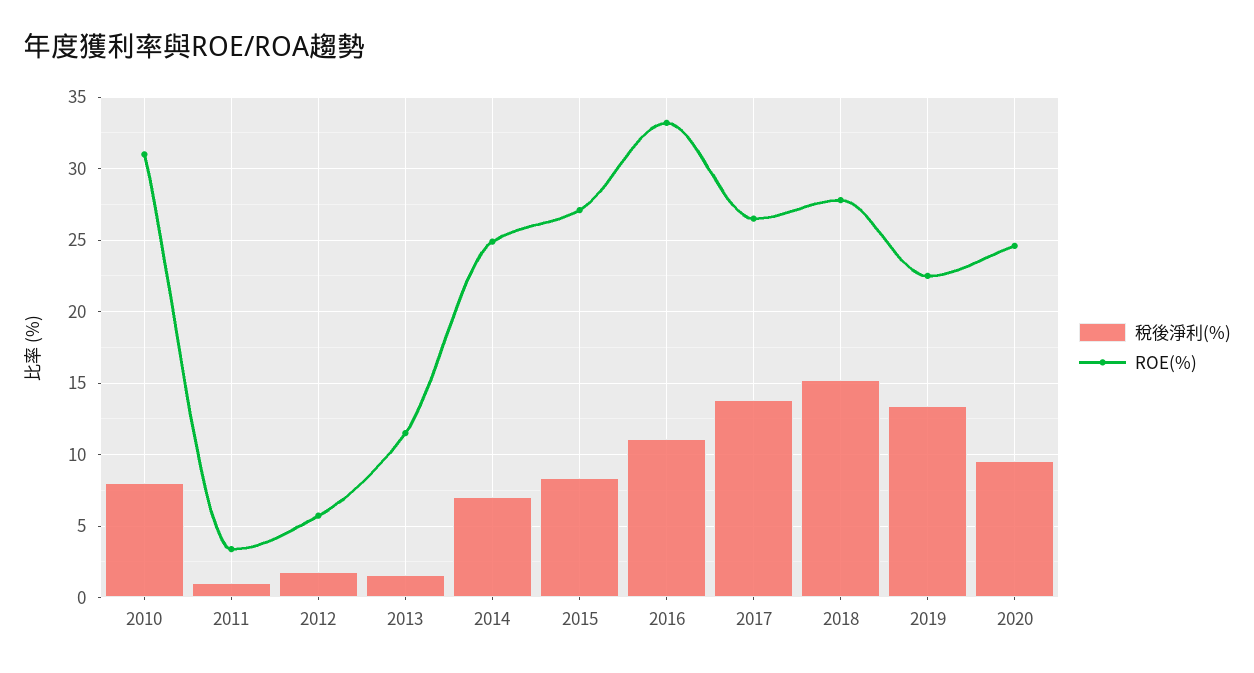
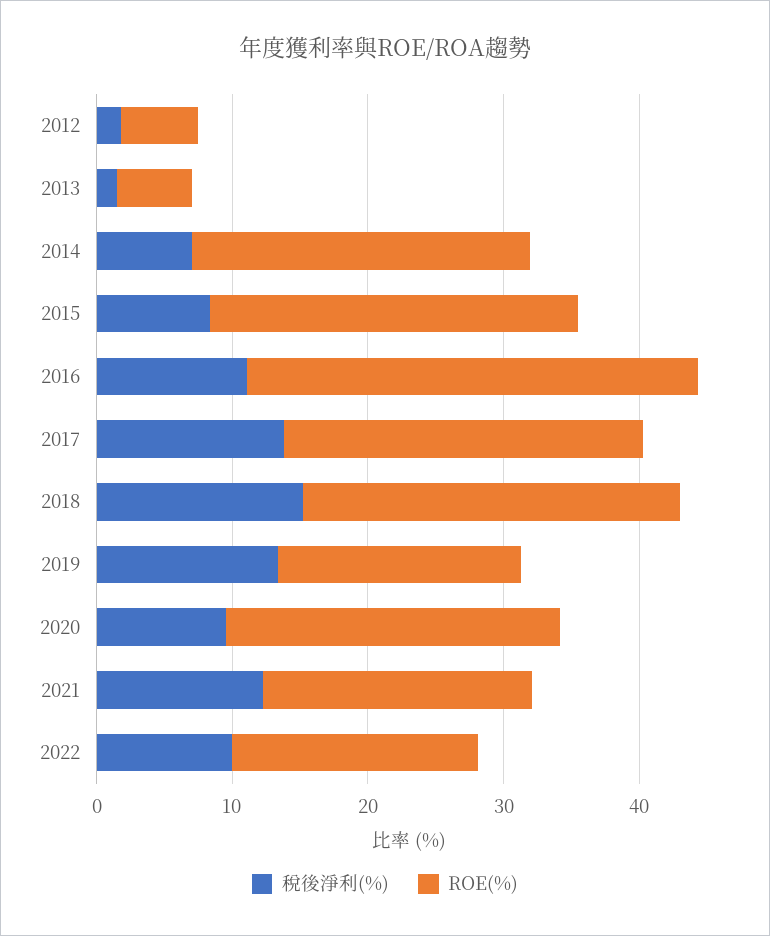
稅後淨利(%), 2010: 8 -> none
ROE(%), 2010: 31 -> none
稅後淨利(%), 2011: 1 -> none
ROE(%), 2011: 3.5 -> none
ROE(%), 2013: 11.5 -> 6
ROE(%), 2019: 22.5 -> 18
稅後淨利(%), 2021: none -> 12
ROE(%), 2021: none -> 20
稅後淨利(%), 2022: none -> 10
ROE(%), 2022: none -> 18

